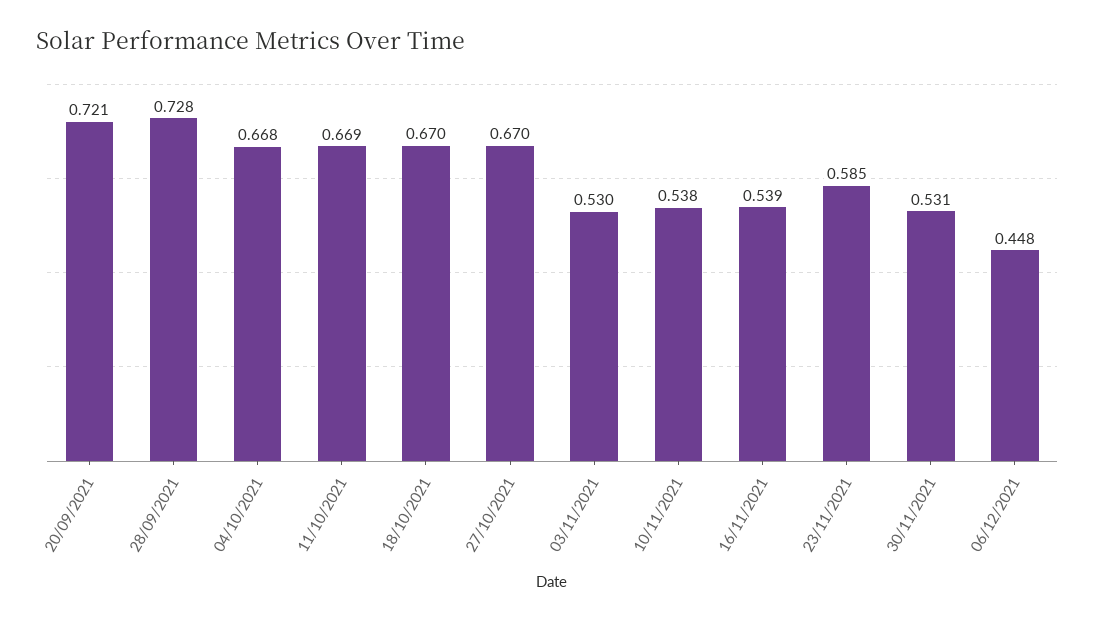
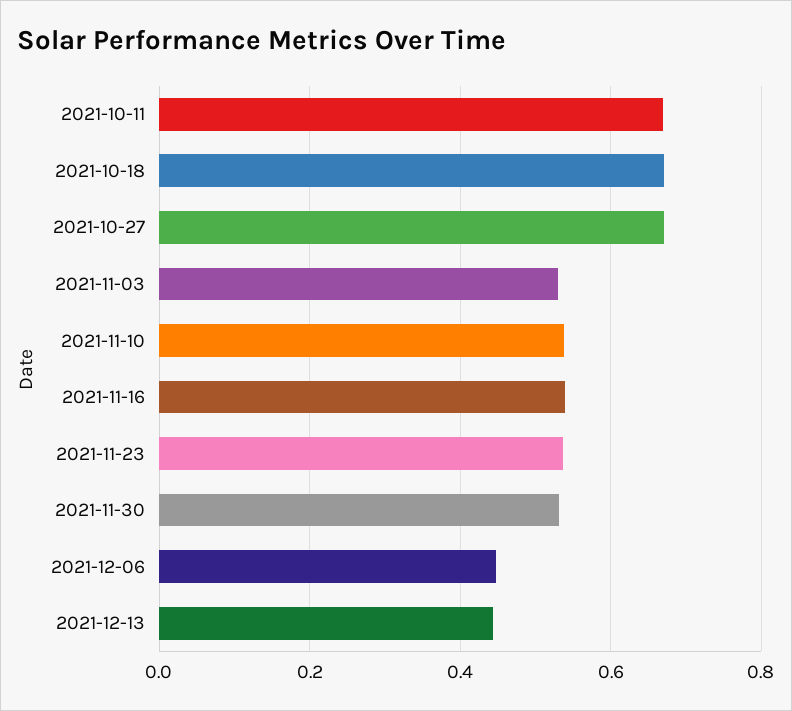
20/09/2021: 0.721 -> none
28/09/2021: 0.728 -> none
04/10/2021: 0.668 -> none
23/11/2021: 0.585 -> 0.54
2021-12-13: none -> 0.44

